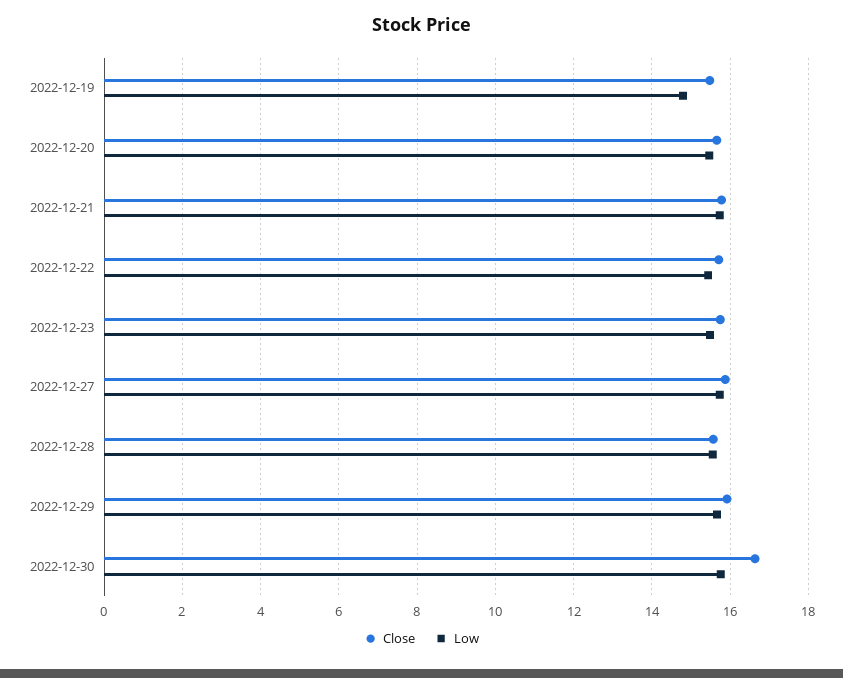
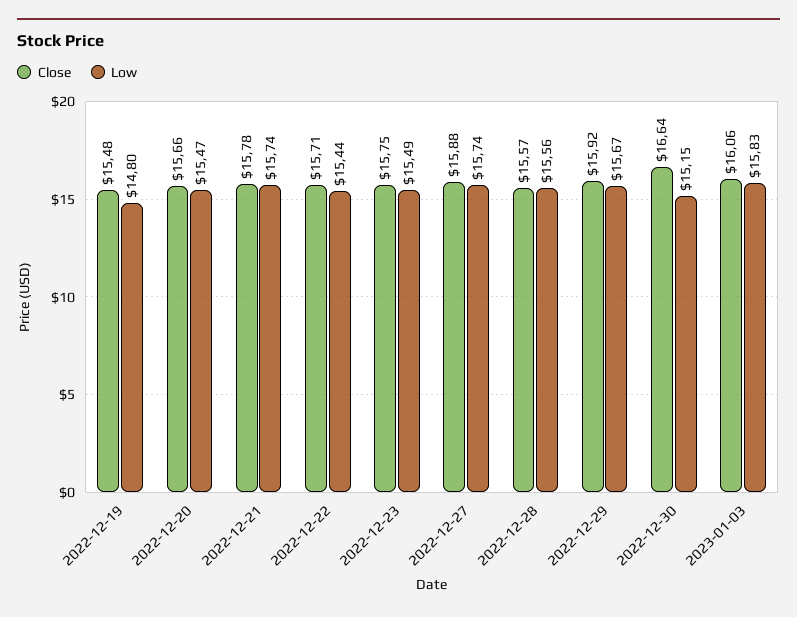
Low, 2022-12-30: 15.8 -> 15.15
Close, 2023-01-03: none -> 16.06
Low, 2023-01-03: none -> 15.83

